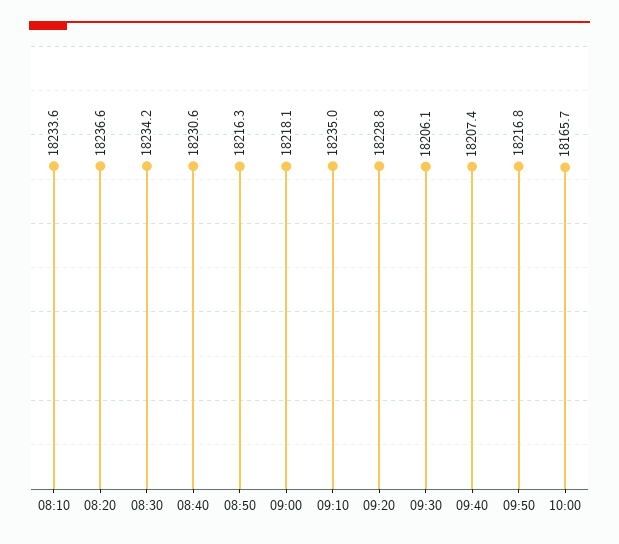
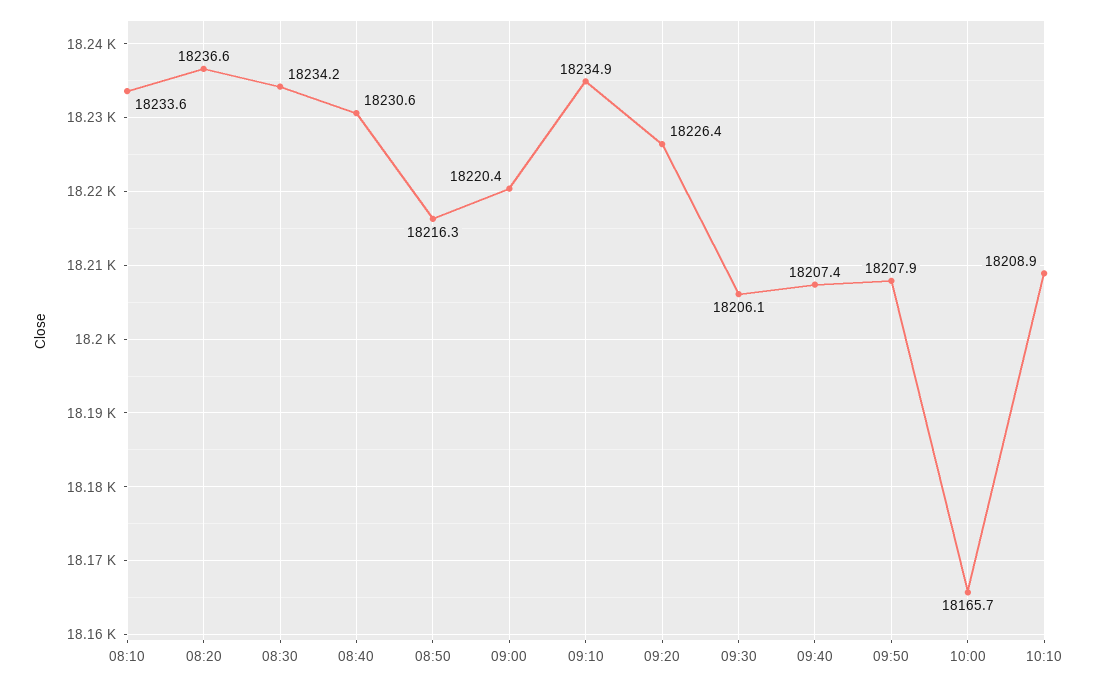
09:00: 18218.1 -> 18220.4
09:10: 18235 -> 18234.9
09:20: 18228.8 -> 18226.4
09:50: 18216.8 -> 18207.9
10:10: none -> 18208.9

